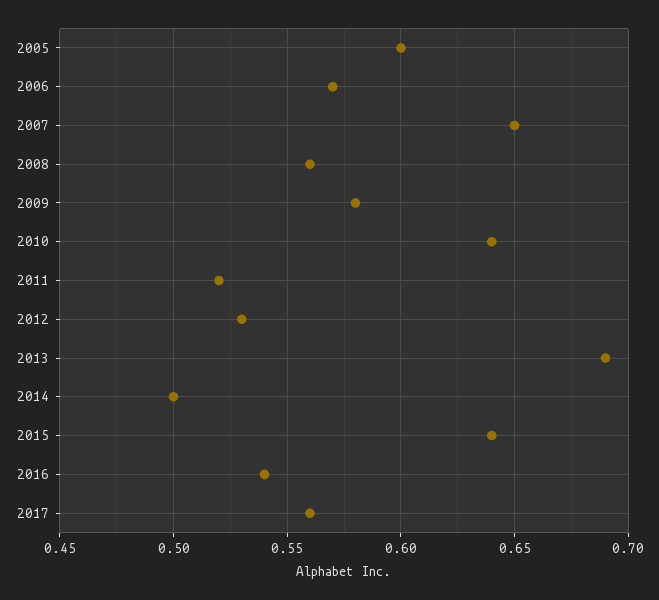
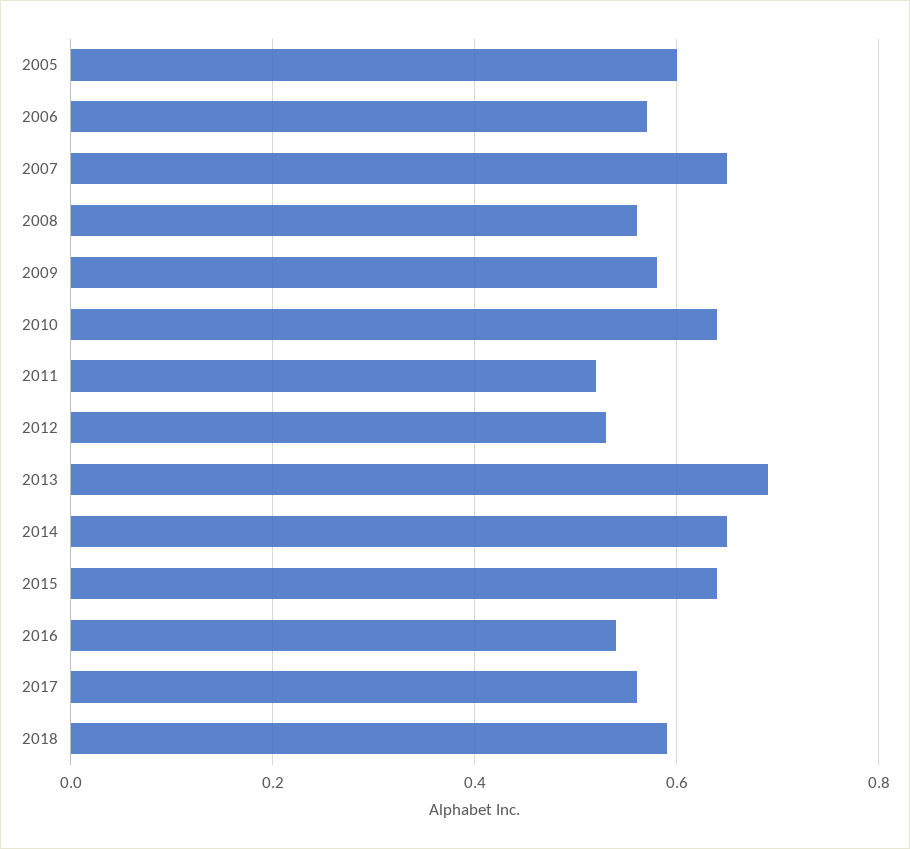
2014: 0.5 -> 0.65
2018: none -> 0.6

